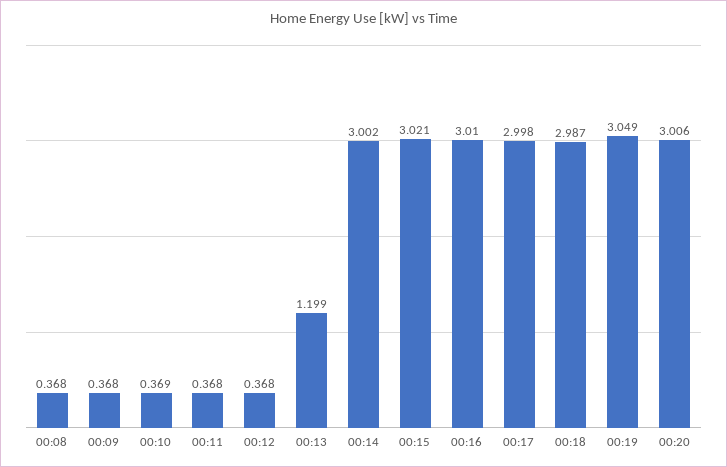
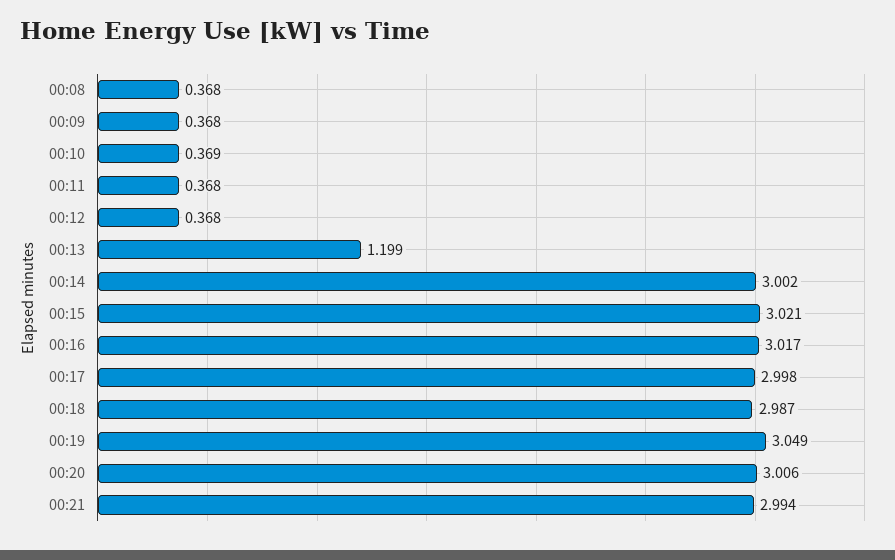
00:16: 3.01 -> 3.017
00:21: none -> 2.994

